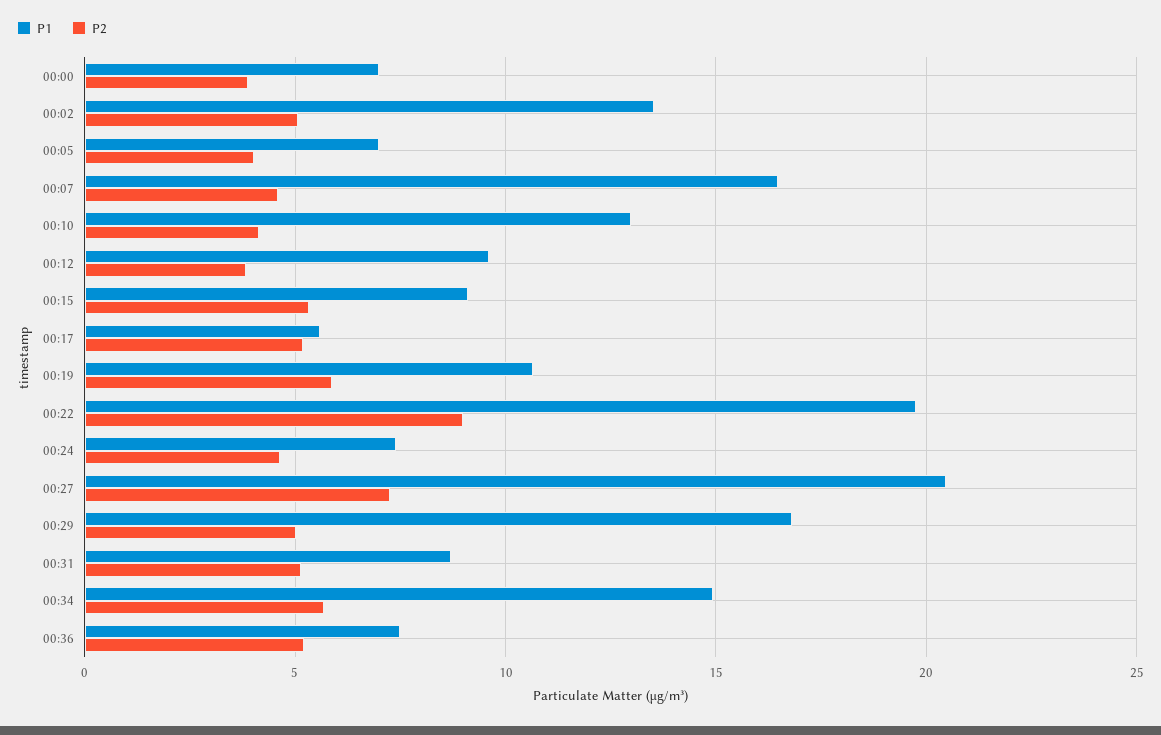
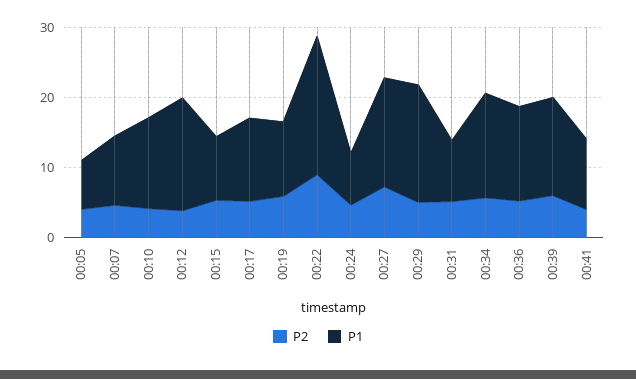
P1, 00:00: 7 -> none
P2, 00:00: 4 -> none
P1, 00:02: 13.5 -> none
P2, 00:02: 5 -> none
P1, 00:07: 16.5 -> 10
P1, 00:12: 9.5 -> 16
P1, 00:17: 5.5 -> 12
P1, 00:27: 20.5 -> 16
P1, 00:36: 7.5 -> 14
P2, 00:39: none -> 6
P1, 00:39: none -> 14
P2, 00:41: none -> 4
P1, 00:41: none -> 10

